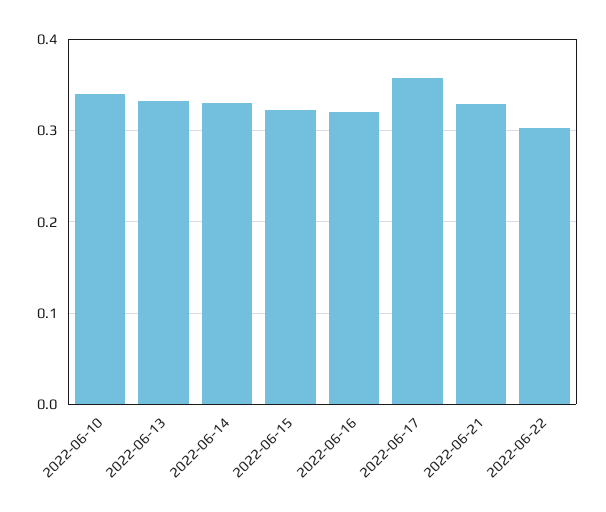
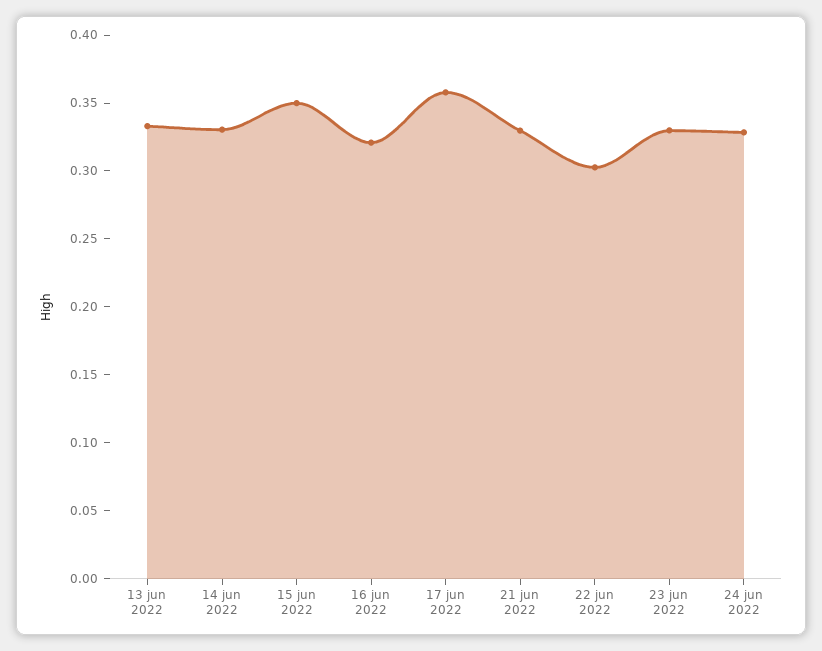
2022-06-10: 0.34 -> none
2022-06-15: 0.32 -> 0.35
23 jun 2022: none -> 0.33
24 jun 2022: none -> 0.33

